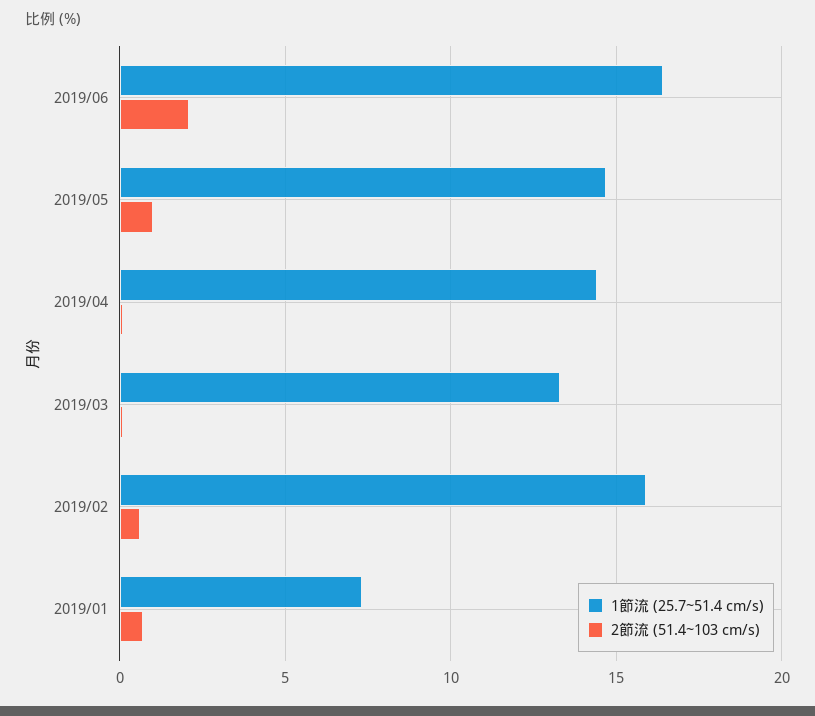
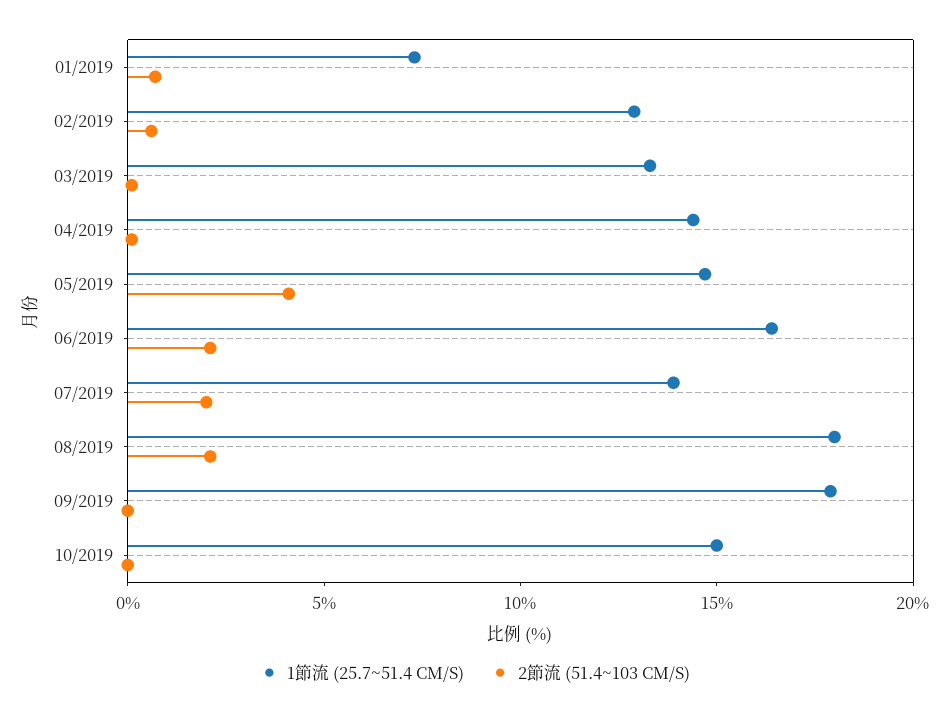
2節流 (51.4~103 cm/s), 2019/05: 1 -> 4
1節流 (25.7~51.4 cm/s), 2019/02: 16 -> 13
1節流 (25.7~51.4 cm/s), 07/2019: none -> 14
2節流 (51.4~103 cm/s), 07/2019: none -> 2
1節流 (25.7~51.4 cm/s), 08/2019: none -> 18
2節流 (51.4~103 cm/s), 08/2019: none -> 2
1節流 (25.7~51.4 cm/s), 09/2019: none -> 18
2節流 (51.4~103 cm/s), 09/2019: none -> 0
1節流 (25.7~51.4 cm/s), 10/2019: none -> 15
2節流 (51.4~103 cm/s), 10/2019: none -> 0

